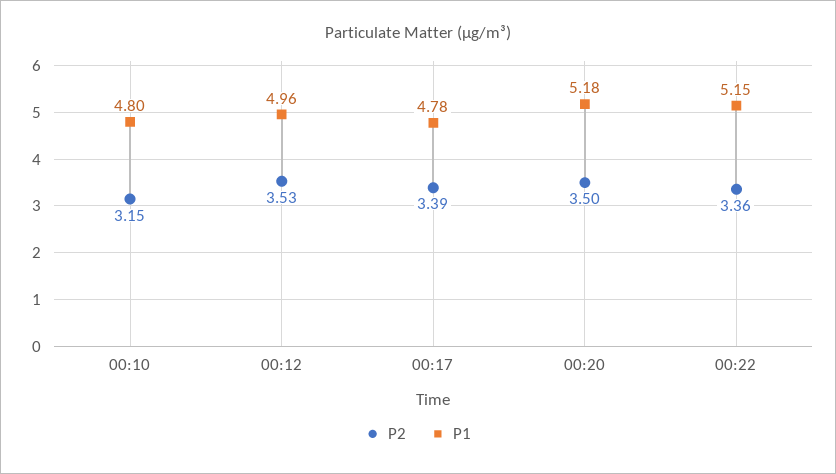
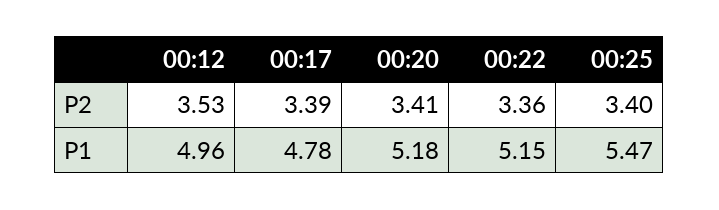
P2, 00:10: 3.15 -> none
P1, 00:10: 4.8 -> none
P2, 00:20: 3.5 -> 3.41
P2, 00:25: none -> 3.4
P1, 00:25: none -> 5.47

